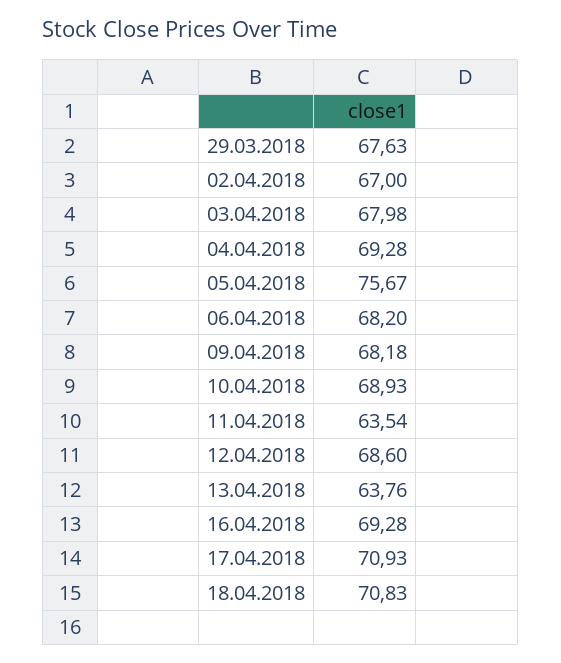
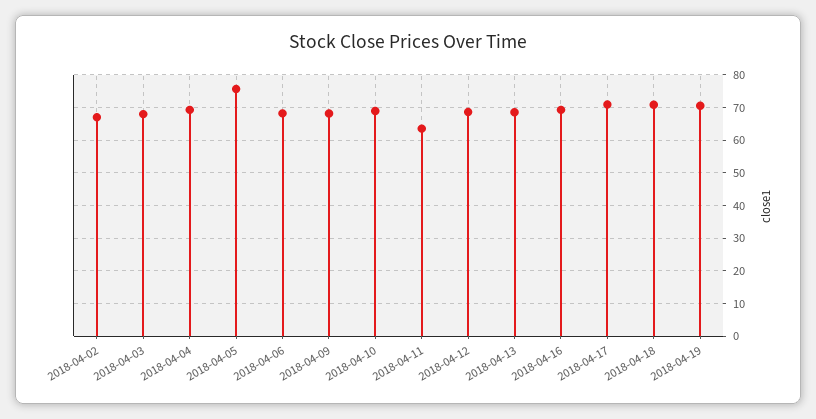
29.03.2018: 67.63 -> none
13.04.2018: 63.76 -> 68
2018-04-19: none -> 70

